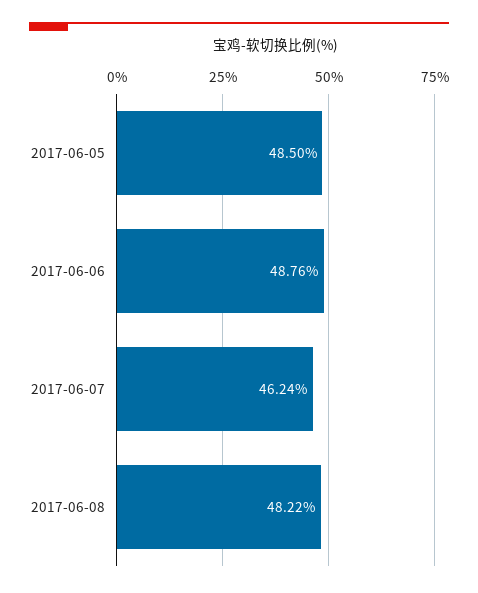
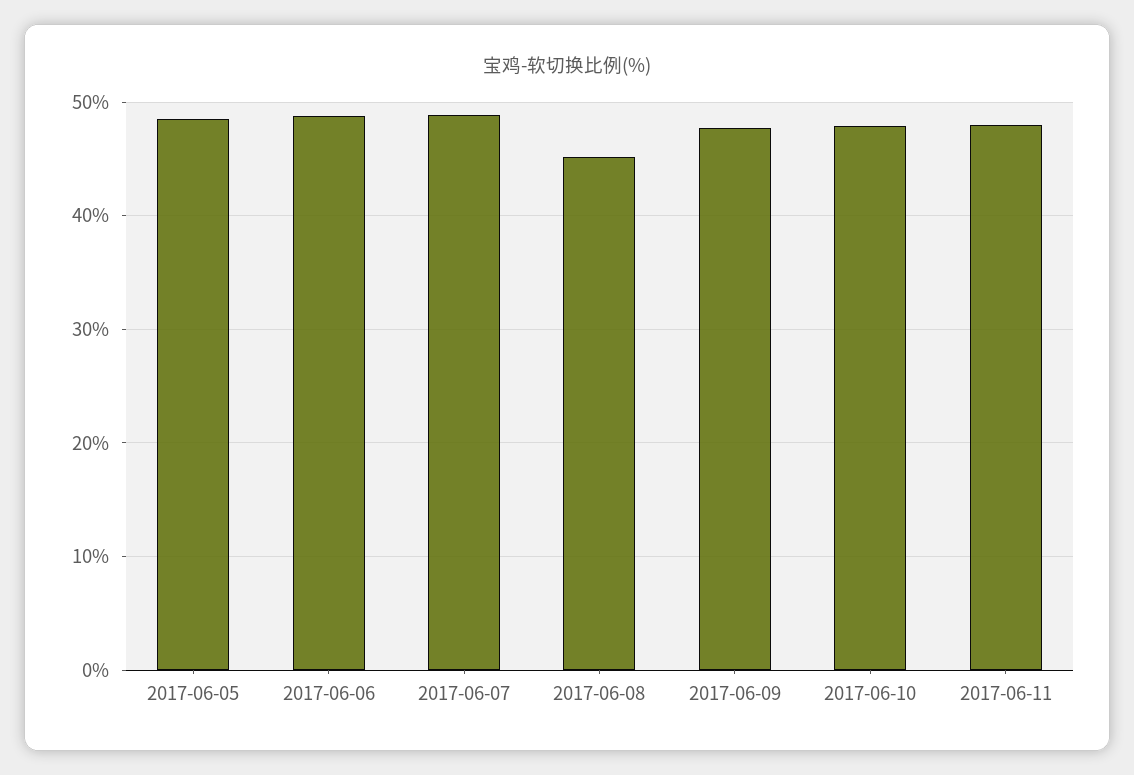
2017-06-07: 46.24 -> 49
2017-06-08: 48.22 -> 45
2017-06-09: none -> 48
2017-06-10: none -> 48
2017-06-11: none -> 48

